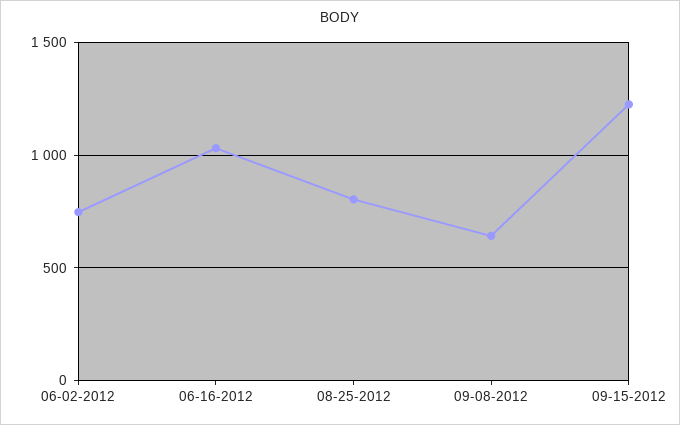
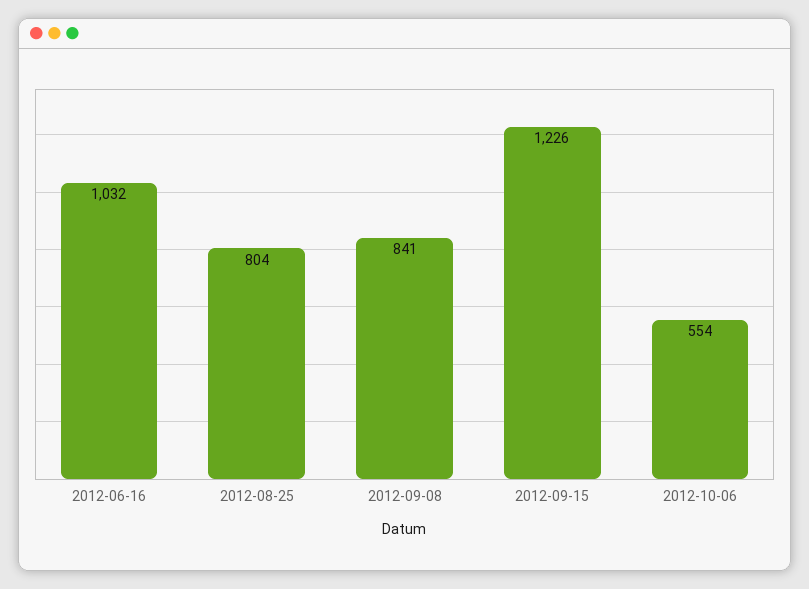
06-02-2012: 750 -> none
09-08-2012: 650 -> 841
2012-10-06: none -> 554

